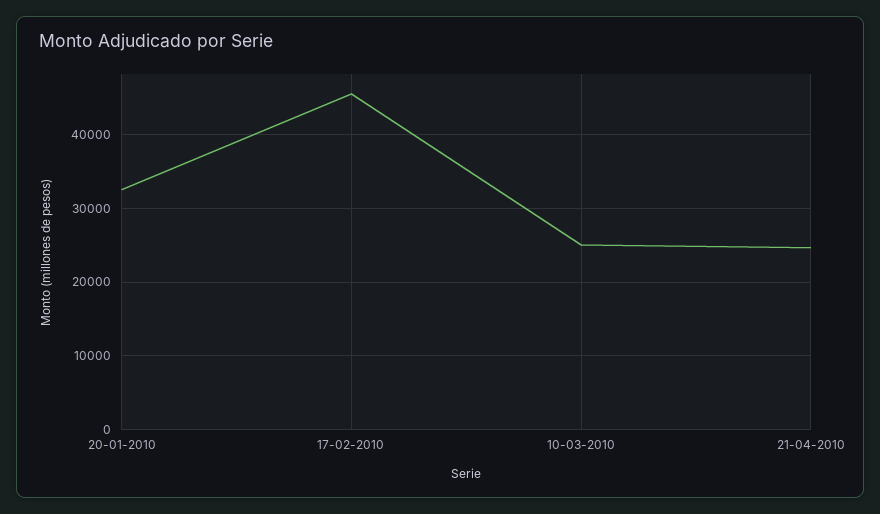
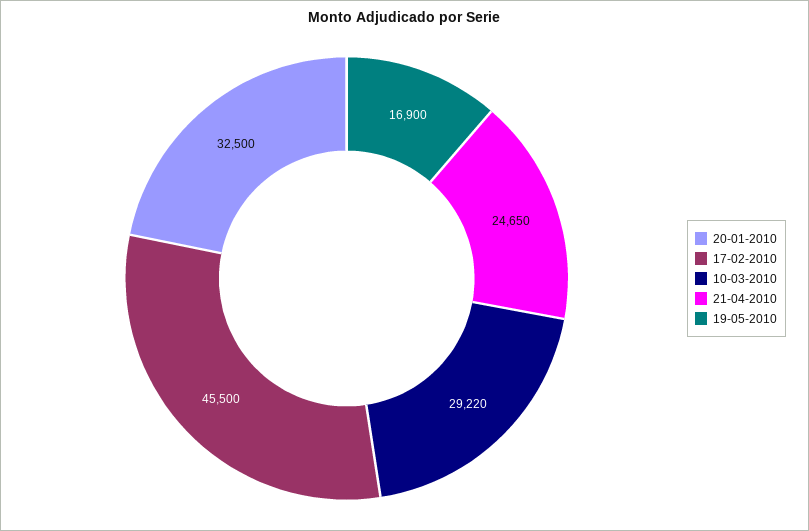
10-03-2010: 25000 -> 29220
19-05-2010: none -> 16900

